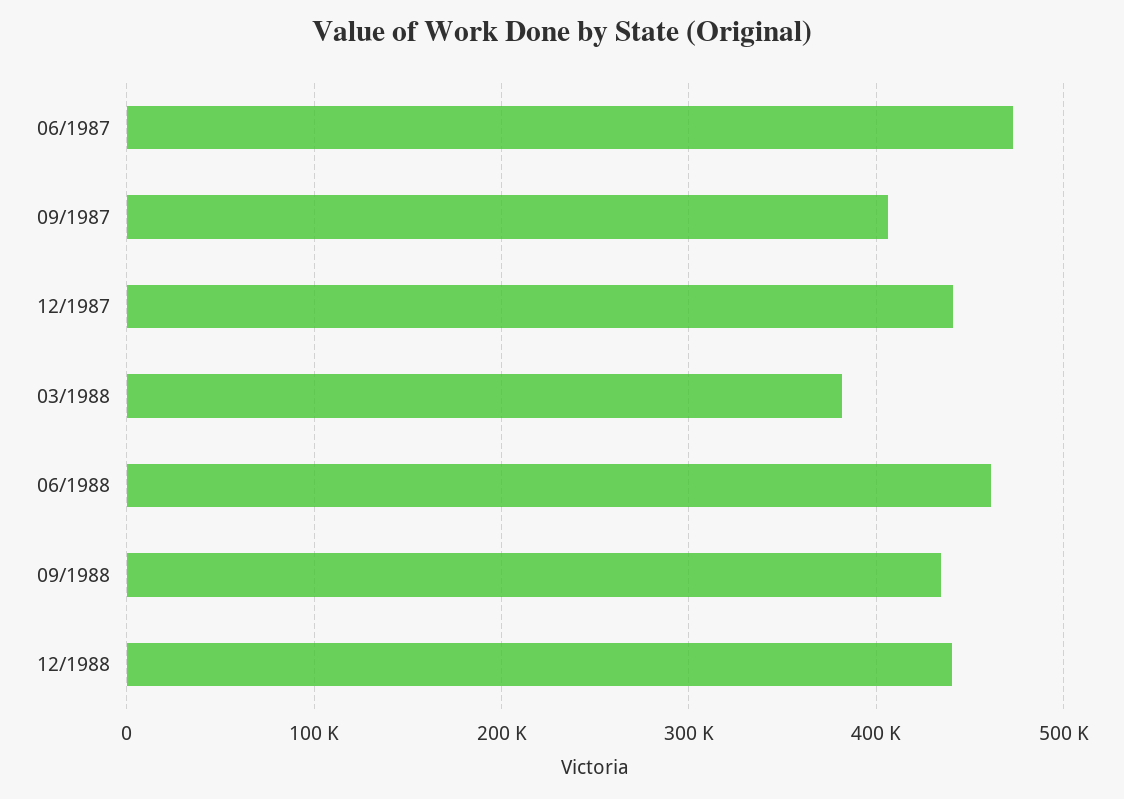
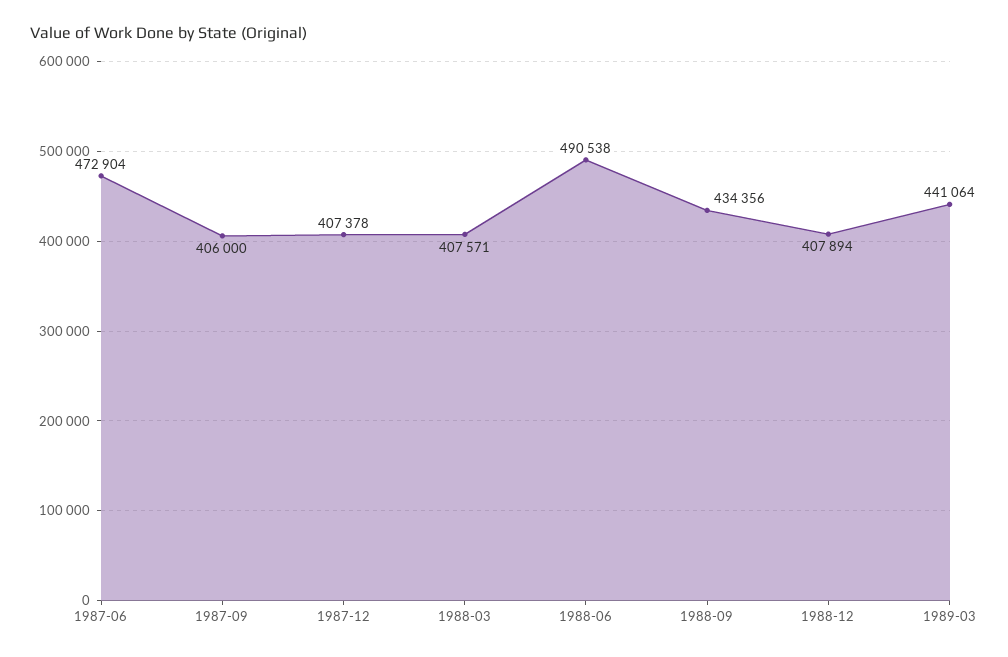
12/1987: 440000 -> 407378
03/1988: 380000 -> 407571
06/1988: 460000 -> 490538
12/1988: 440000 -> 407894
1989-03: none -> 441064

